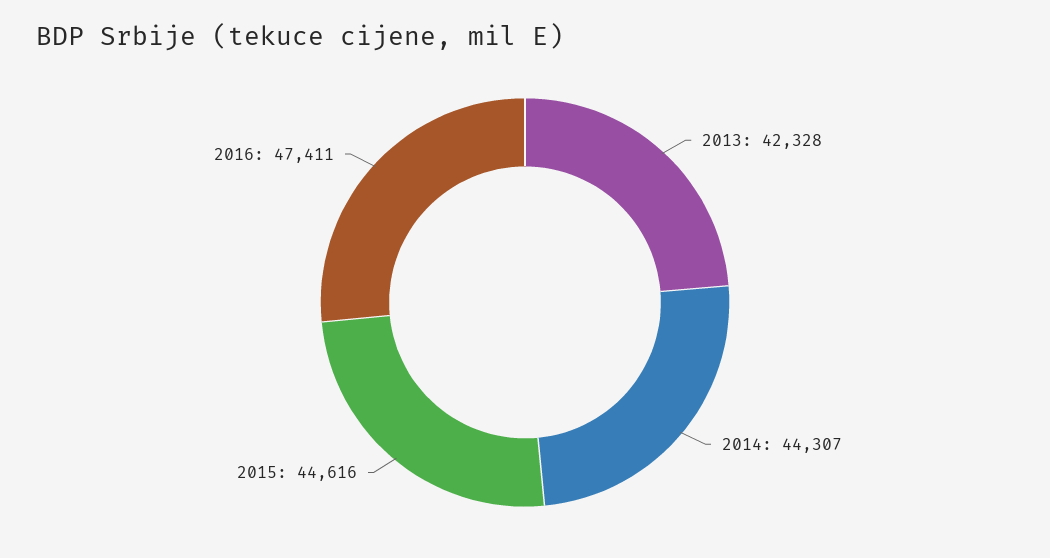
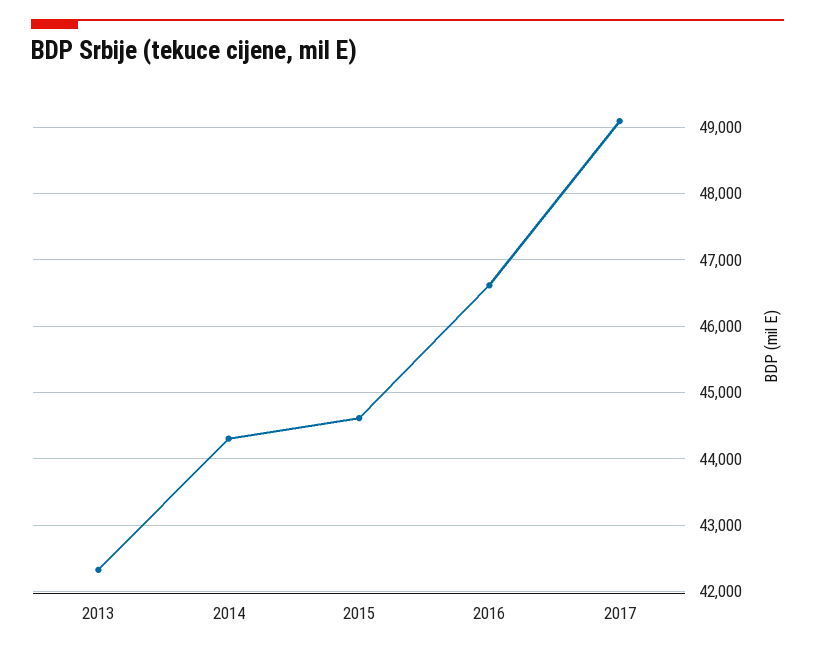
2016: 47411 -> 46600
2017: none -> 49100

